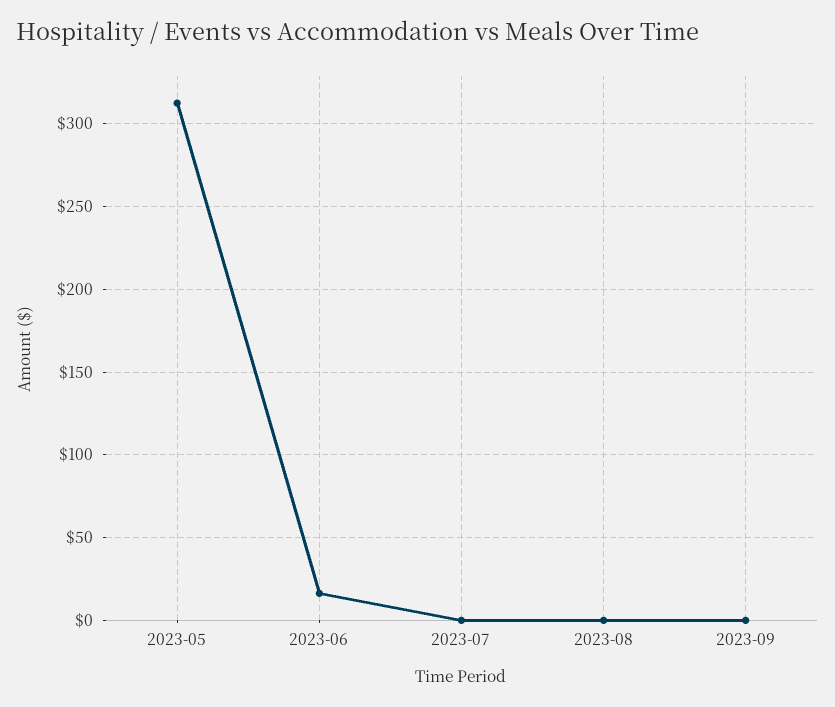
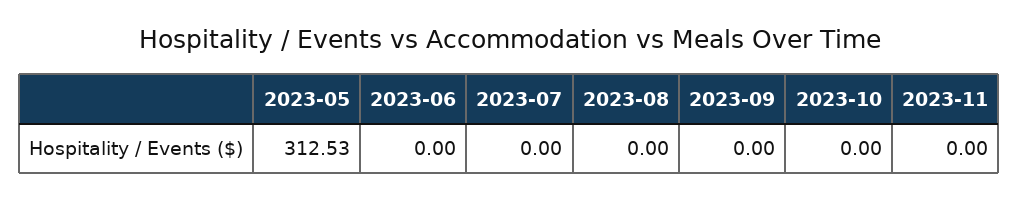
2023-06: 15 -> 0
2023-10: none -> 0
2023-11: none -> 0

